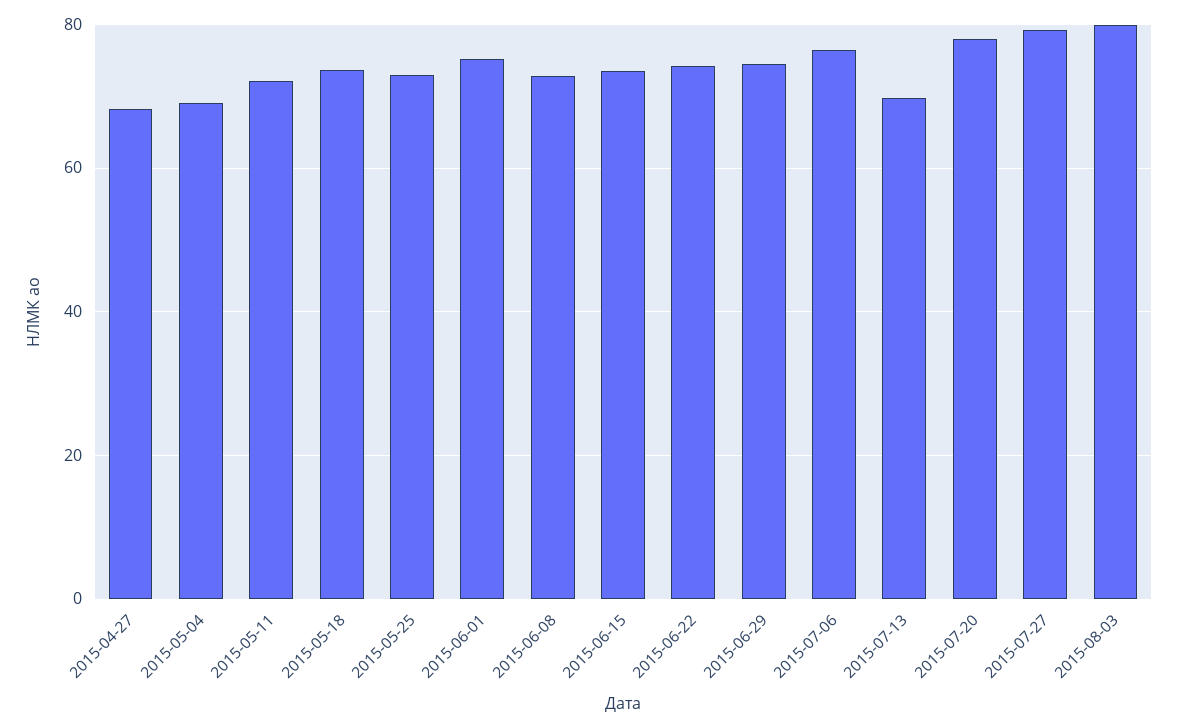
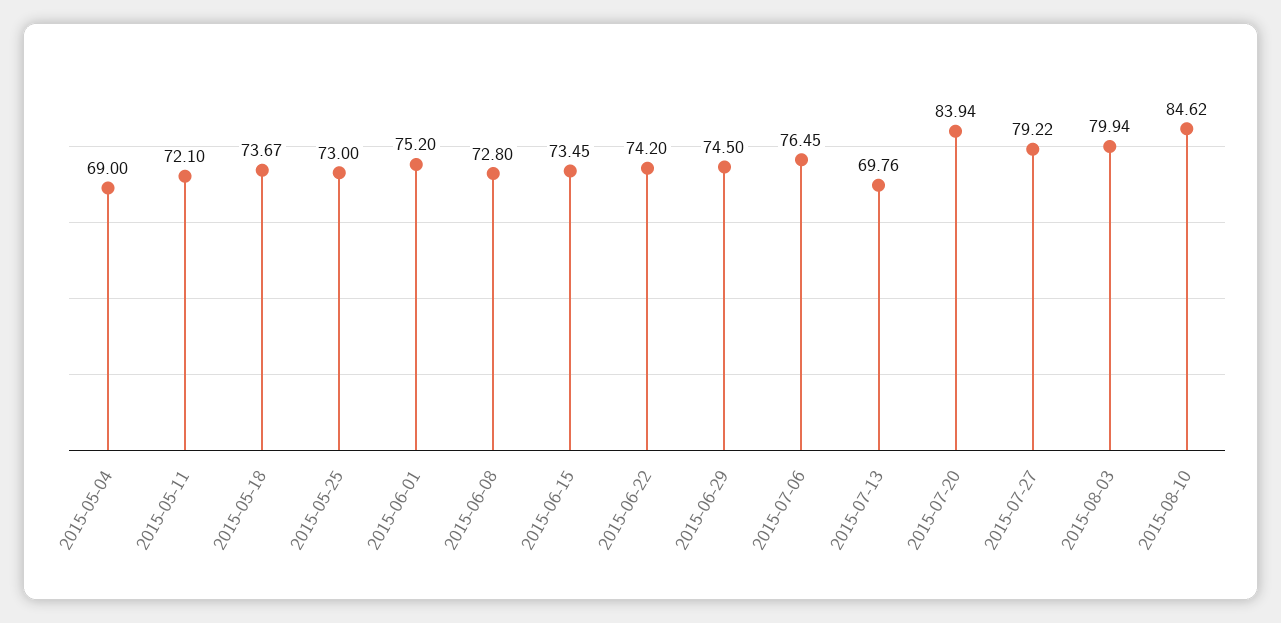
2015-04-27: 68 -> none
2015-07-20: 78 -> 83.94
2015-08-10: none -> 84.62

